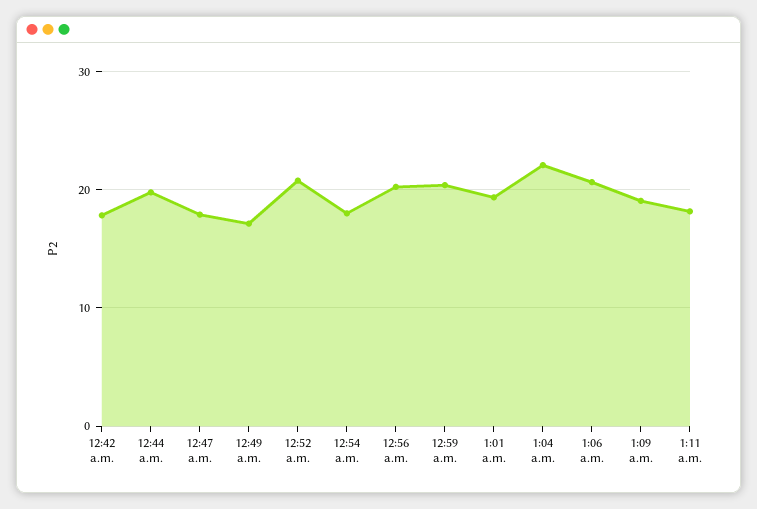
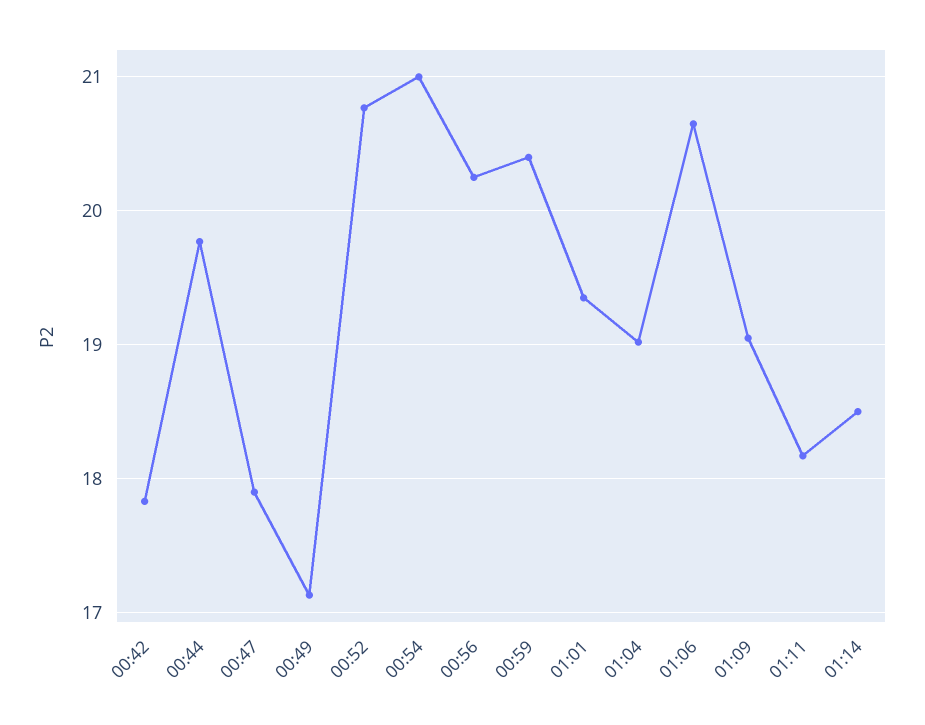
12:54 a.m.: 18 -> 21
1:04 a.m.: 22 -> 19
01:14: none -> 18.5

